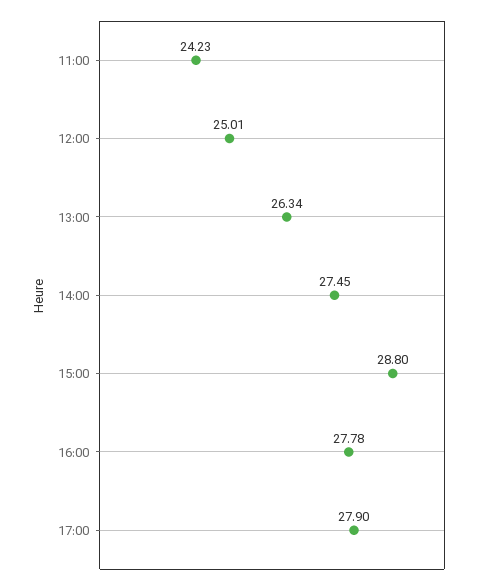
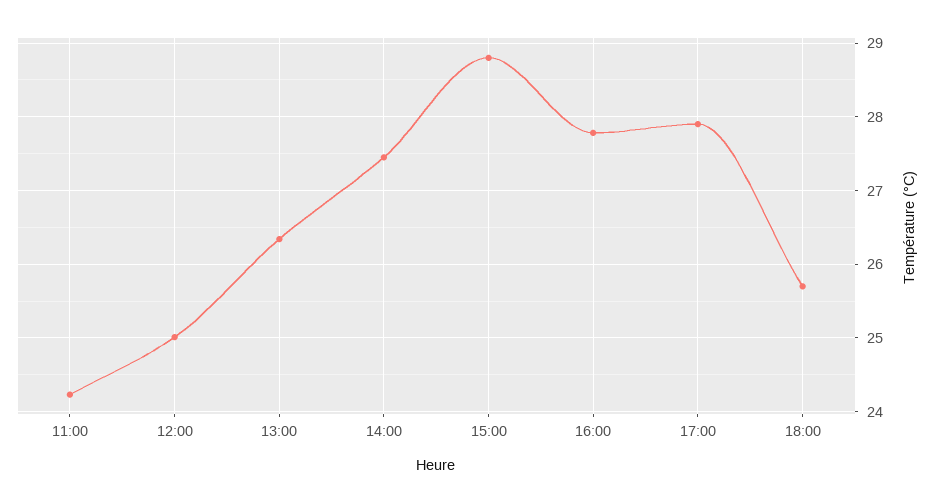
18:00: none -> 25.7

